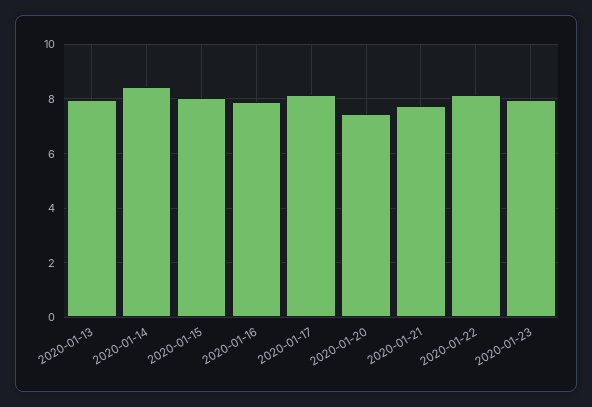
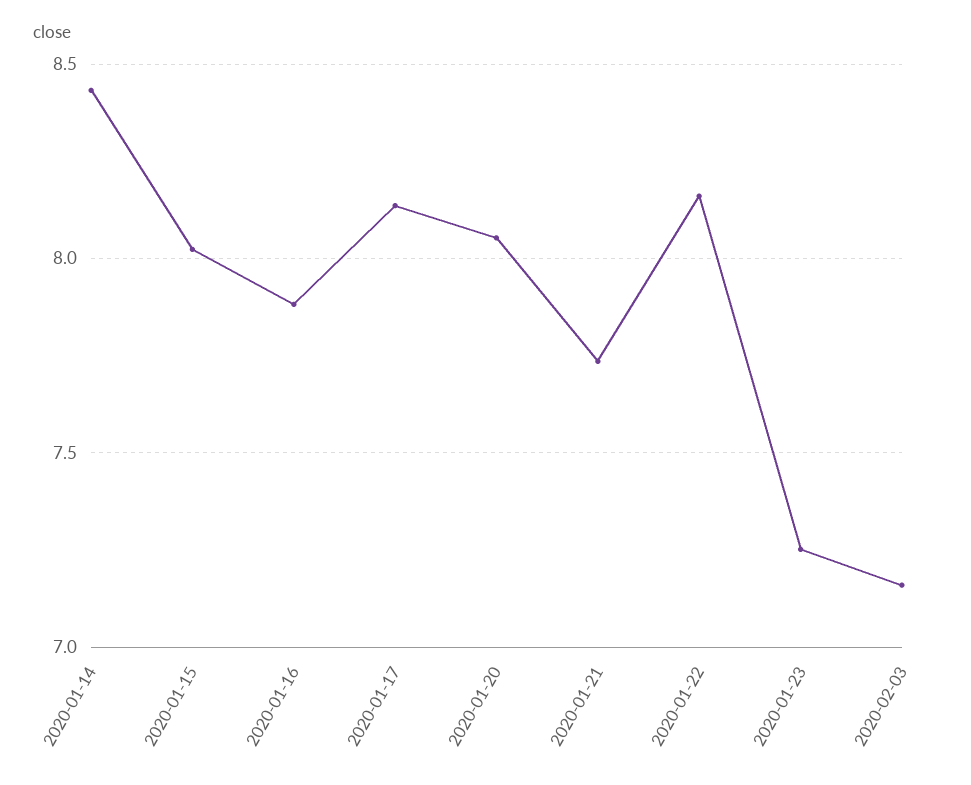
2020-01-13: 8 -> none
2020-01-20: 7.5 -> 8.05
2020-01-23: 8 -> 7.25
2020-02-03: none -> 7.15

